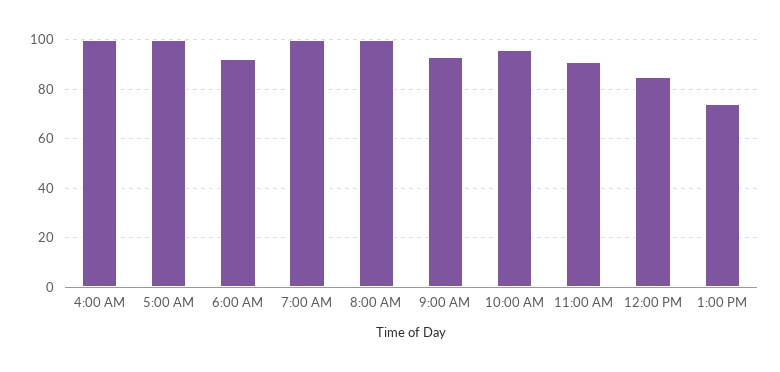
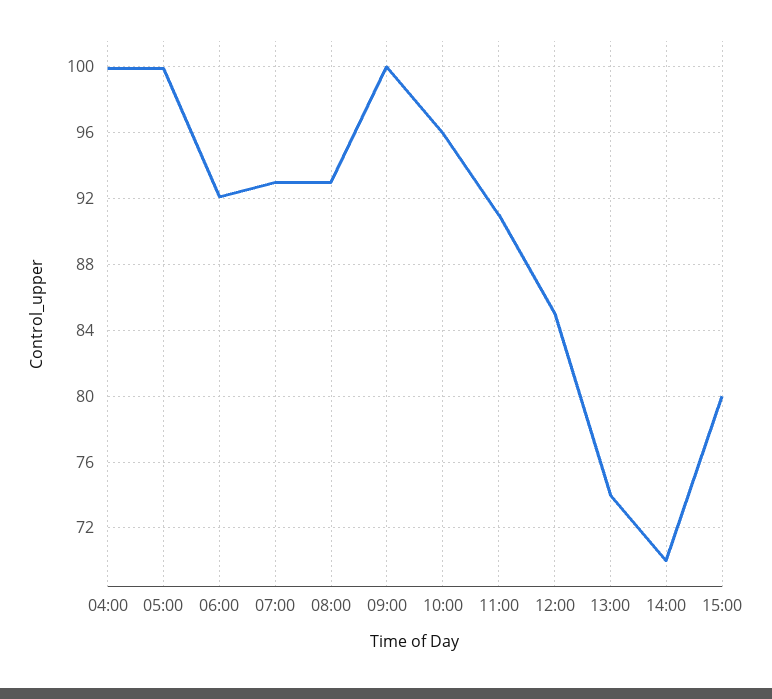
7:00 AM: 100 -> 93
8:00 AM: 100 -> 93
9:00 AM: 92.5 -> 100
14:00: none -> 70
15:00: none -> 80

